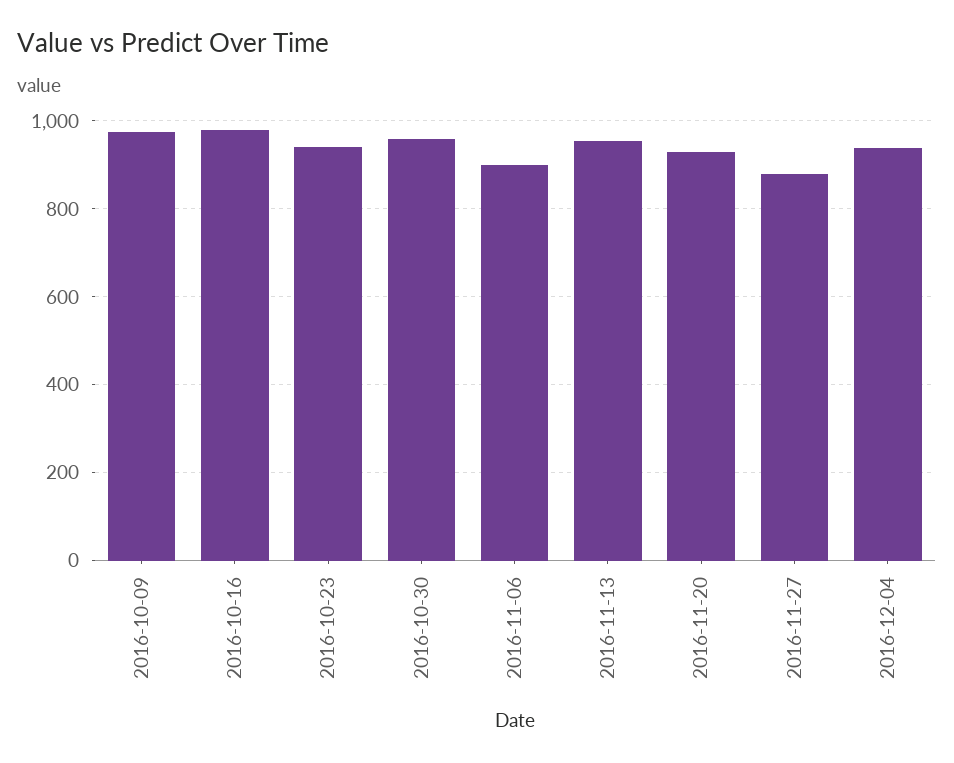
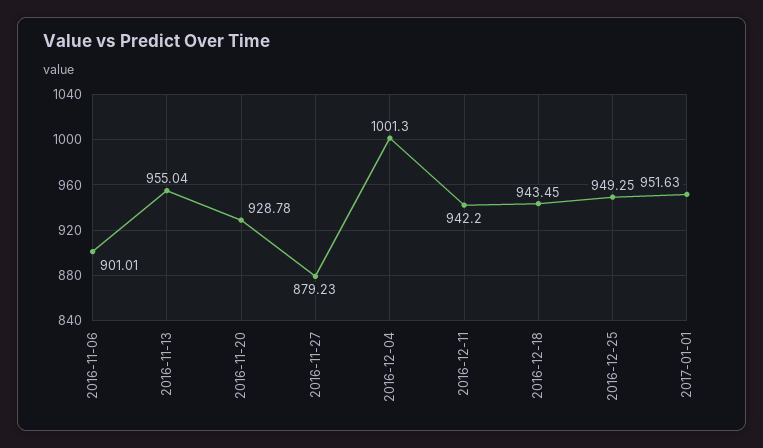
2016-10-09: 980 -> none
2016-10-16: 980 -> none
2016-10-23: 940 -> none
2016-10-30: 960 -> none
2016-12-04: 940 -> 1001.3
2016-12-11: none -> 942.2
2016-12-18: none -> 943.45
2016-12-25: none -> 949.25
2017-01-01: none -> 951.63

